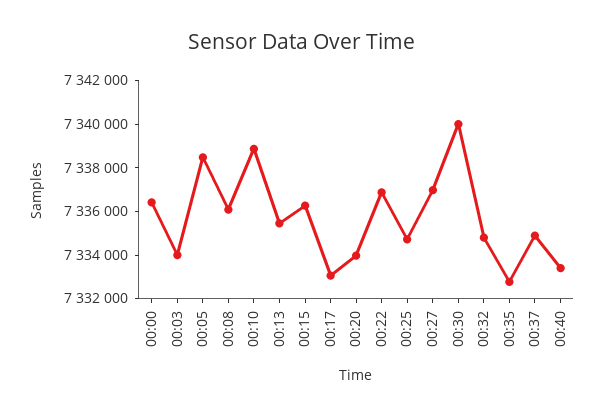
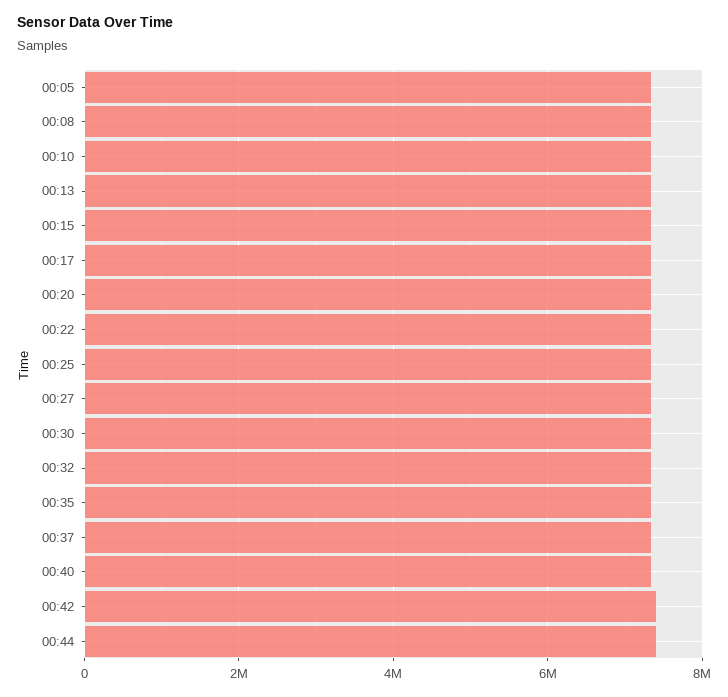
00:00: 7336500 -> none
00:03: 7334000 -> none
00:42: none -> 7400000
00:44: none -> 7400000

